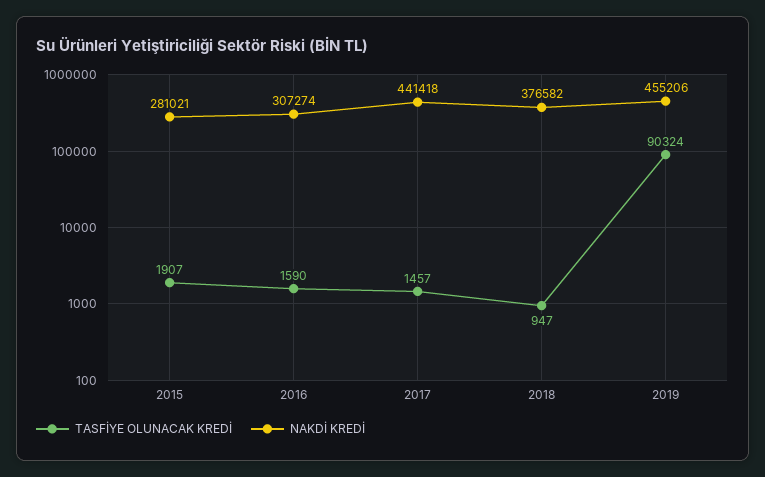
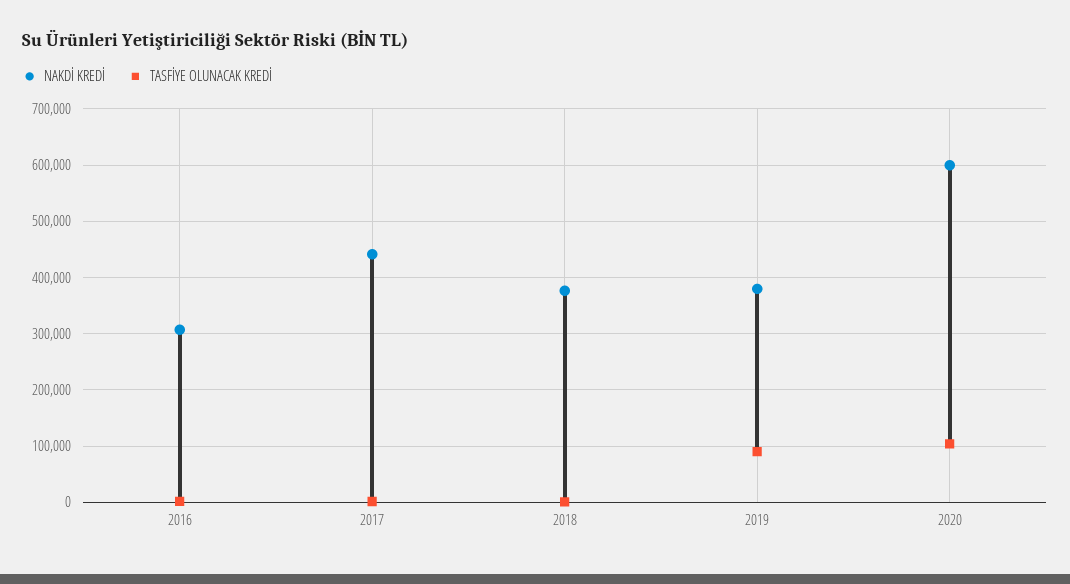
TASFİYE OLUNACAK KREDİ, 2015: 1907 -> none
NAKDİ KREDİ, 2015: 281021 -> none
NAKDİ KREDİ, 2019: 455206 -> 380000
NAKDİ KREDİ, 2020: none -> 600000
TASFİYE OLUNACAK KREDİ, 2020: none -> 100000

